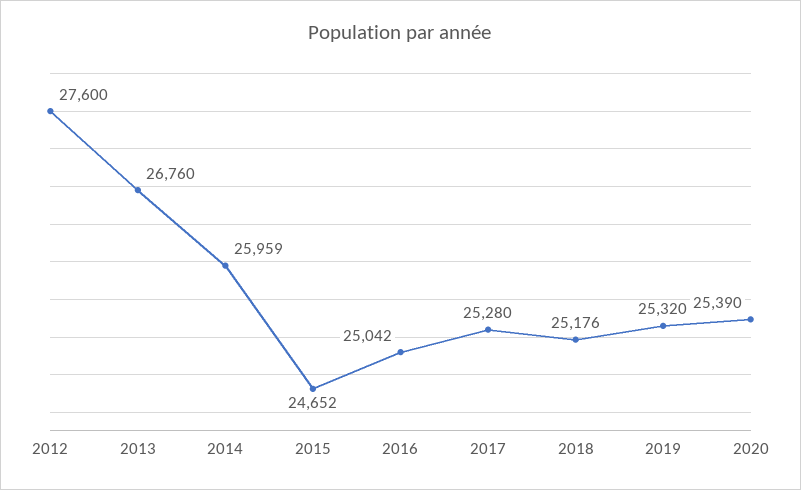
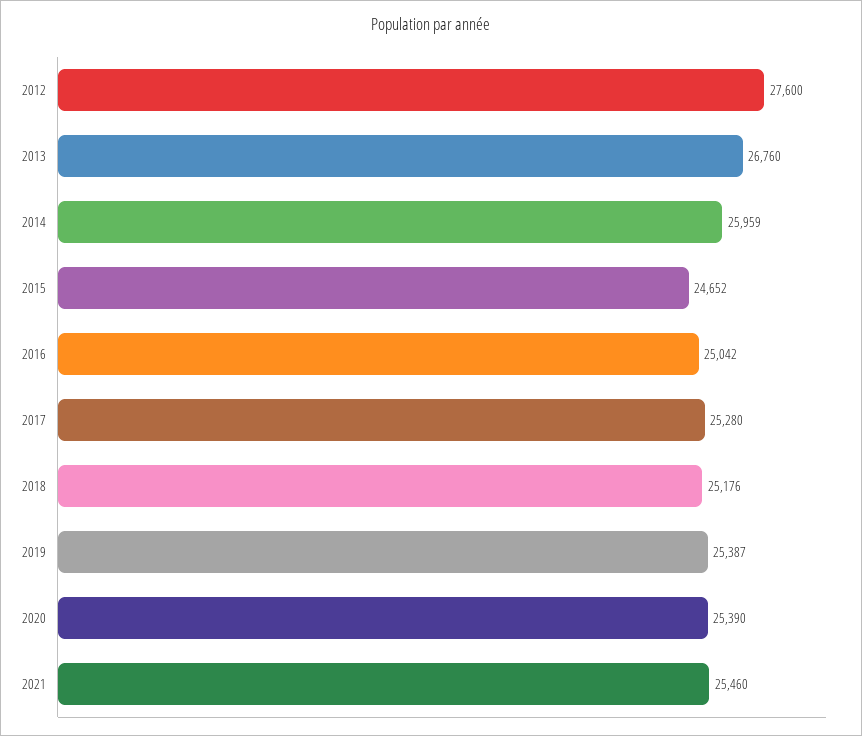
2019: 25320 -> 25387
2021: none -> 25460

